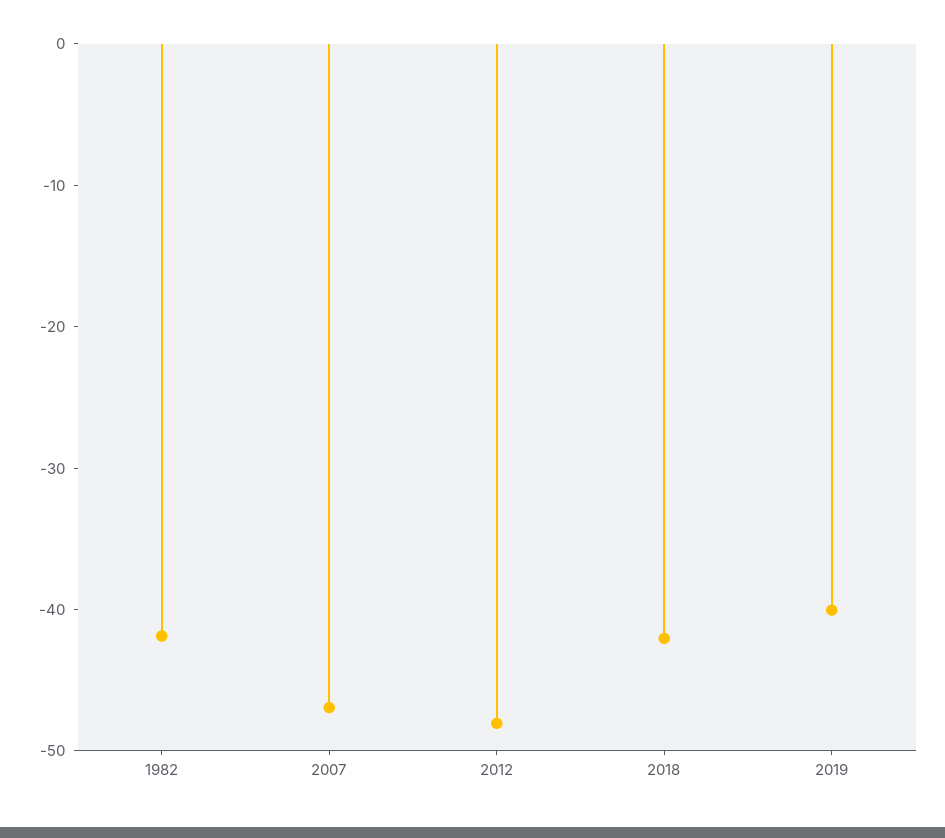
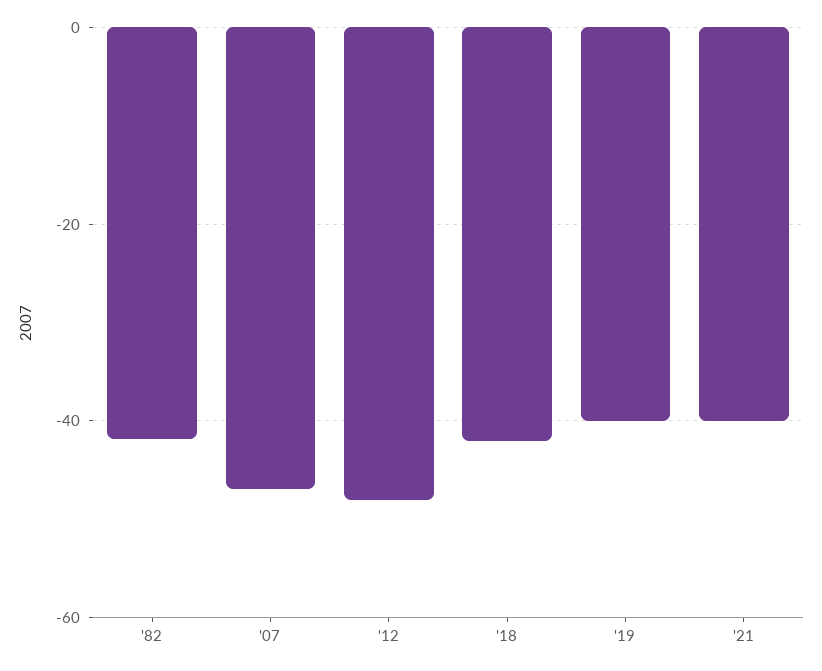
'21: none -> -40

